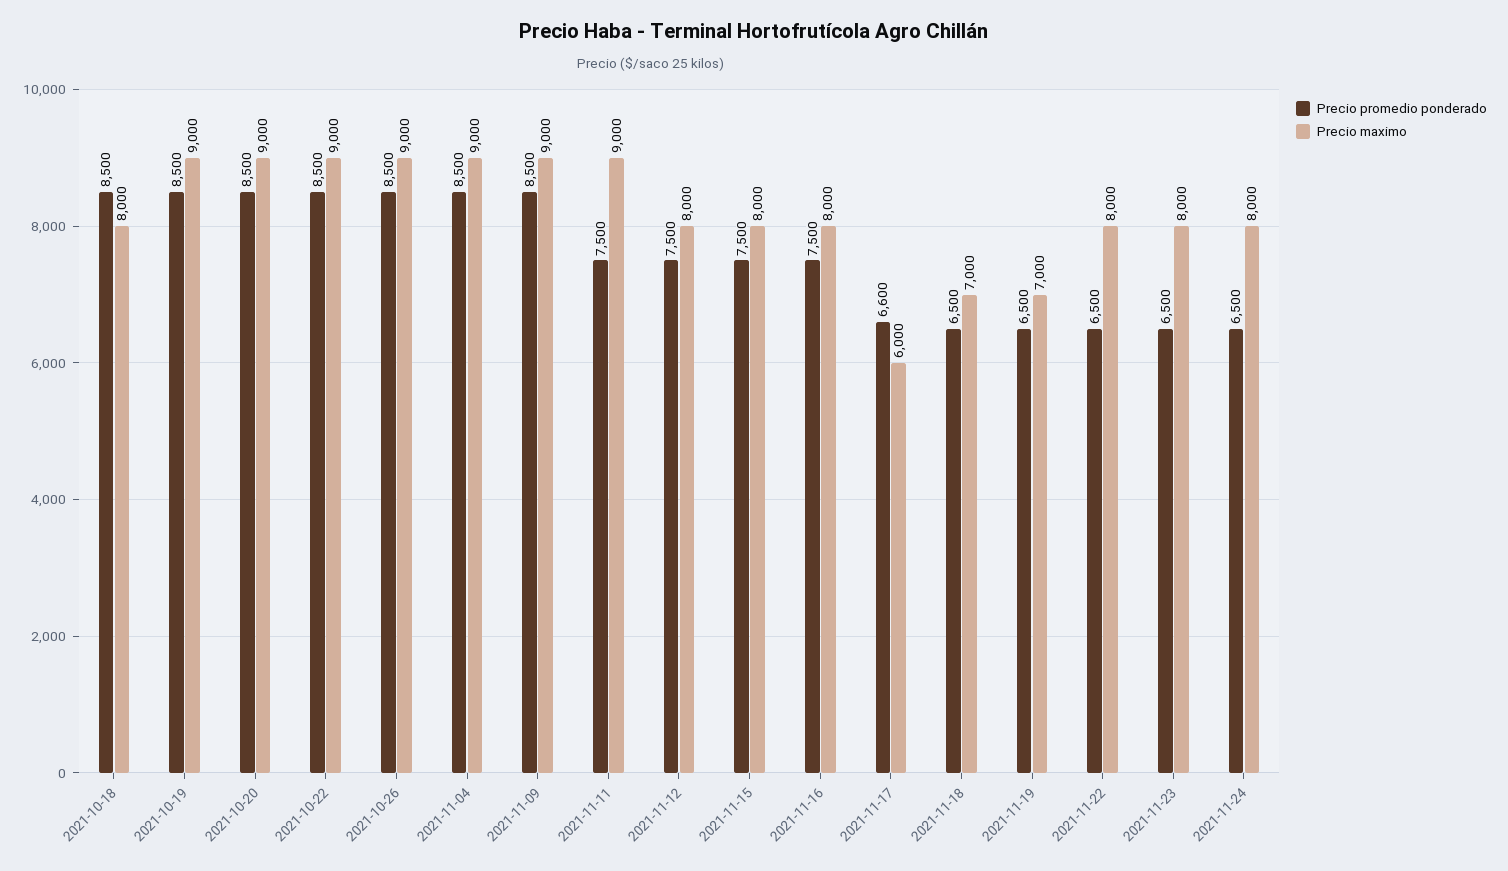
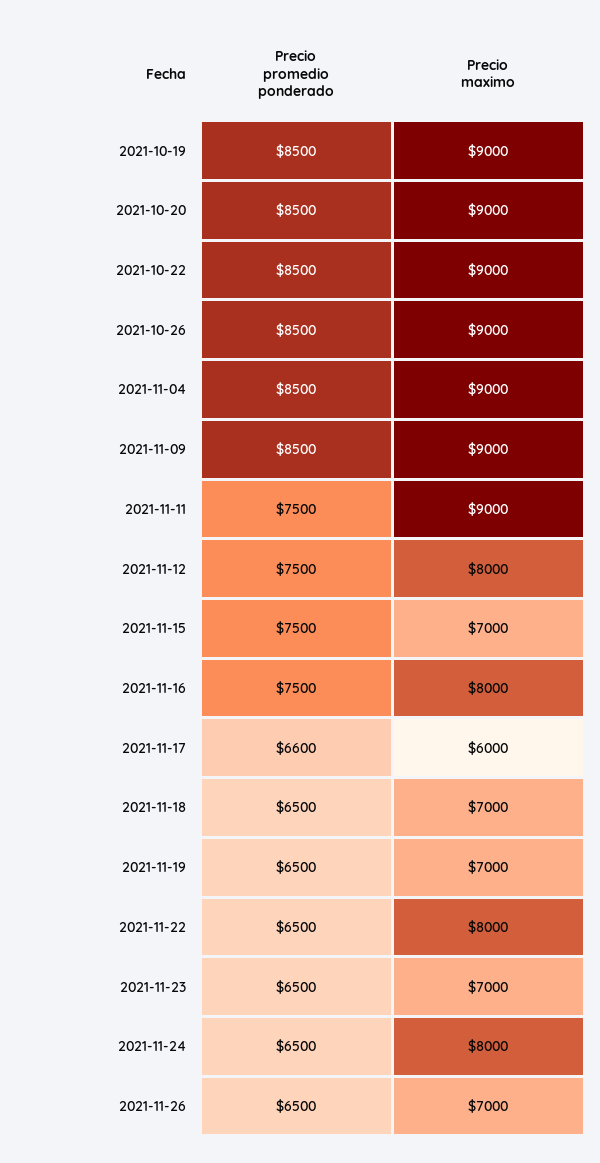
Precio promedio ponderado, 2021-10-18: 8500 -> none
Precio maximo, 2021-10-18: 8000 -> none
Precio maximo, 2021-11-15: 8000 -> 7000
Precio maximo, 2021-11-23: 8000 -> 7000
Precio promedio ponderado, 2021-11-26: none -> 6500
Precio maximo, 2021-11-26: none -> 7000

